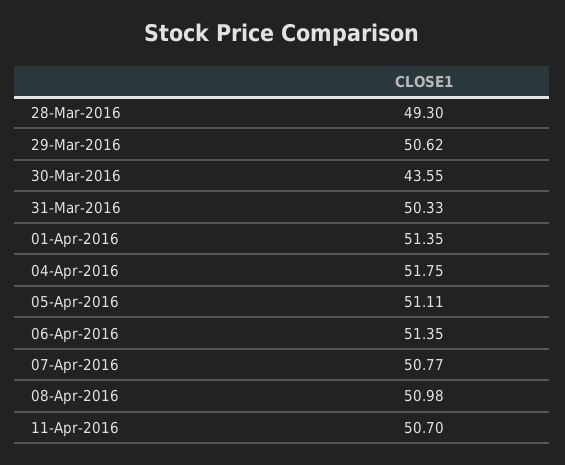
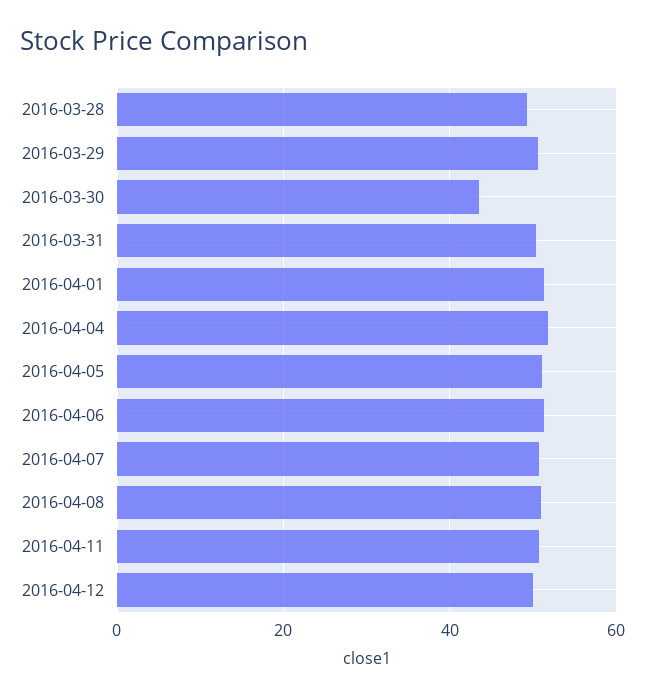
2016-04-12: none -> 50

